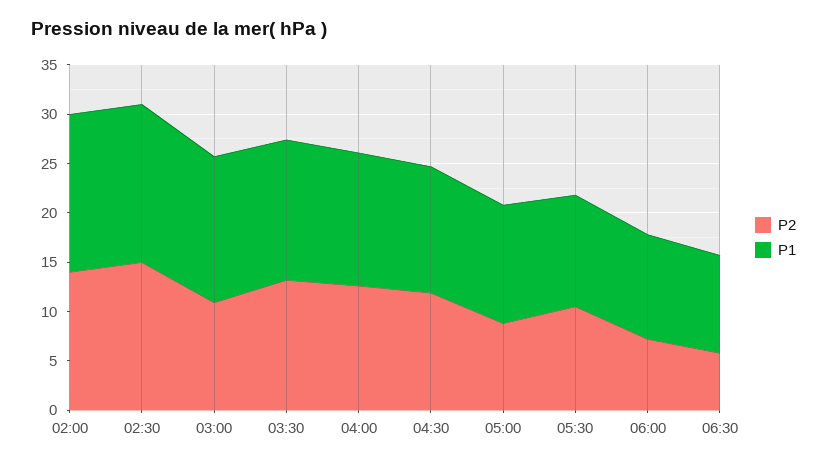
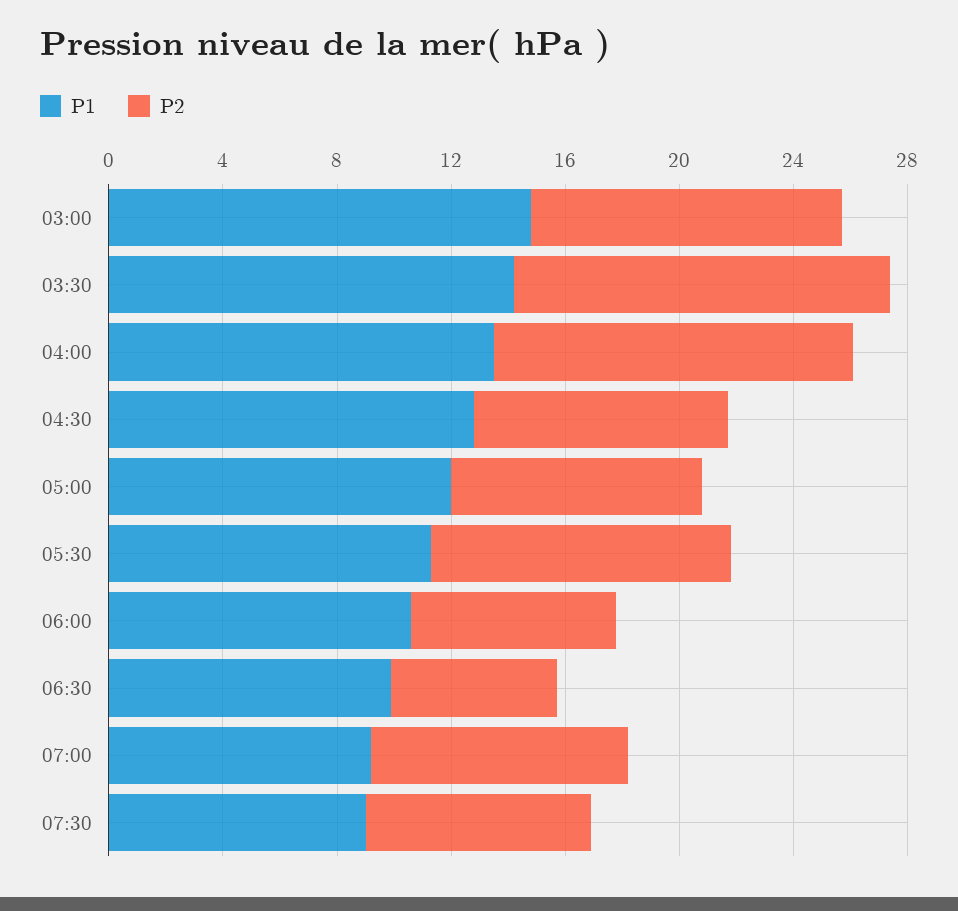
P2, 02:00: 14 -> none
P1, 02:00: 16 -> none
P2, 02:30: 15 -> none
P1, 02:30: 16 -> none
P2, 04:30: 12 -> 9
P1, 07:00: none -> 9
P2, 07:00: none -> 9
P1, 07:30: none -> 9
P2, 07:30: none -> 8

